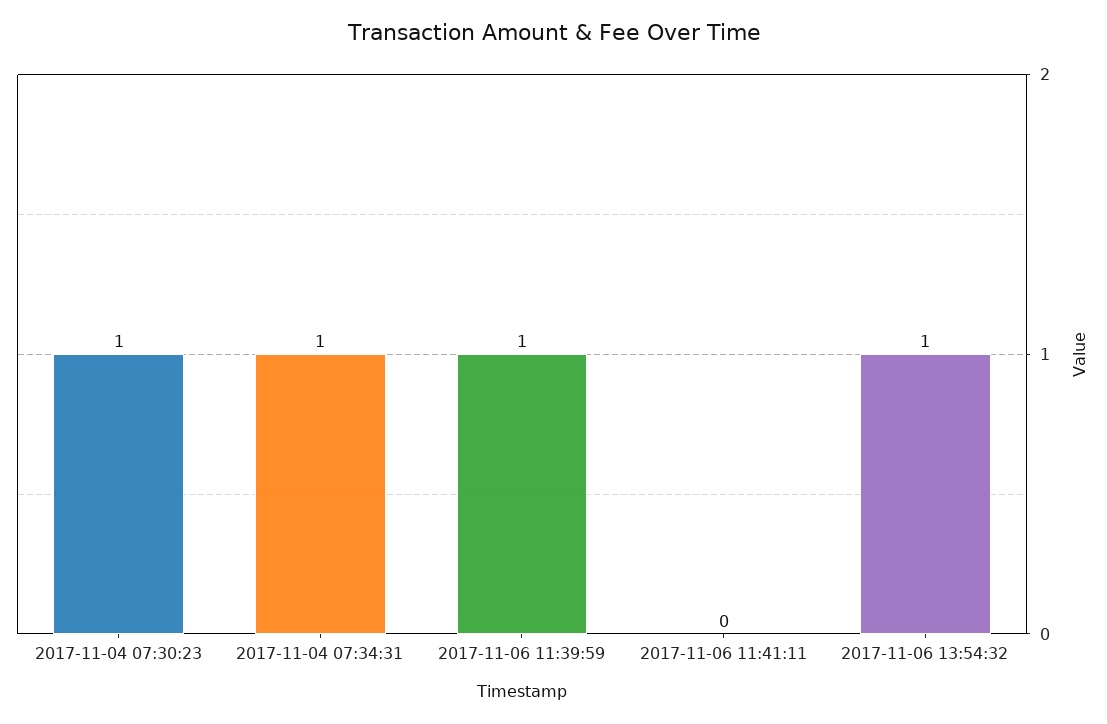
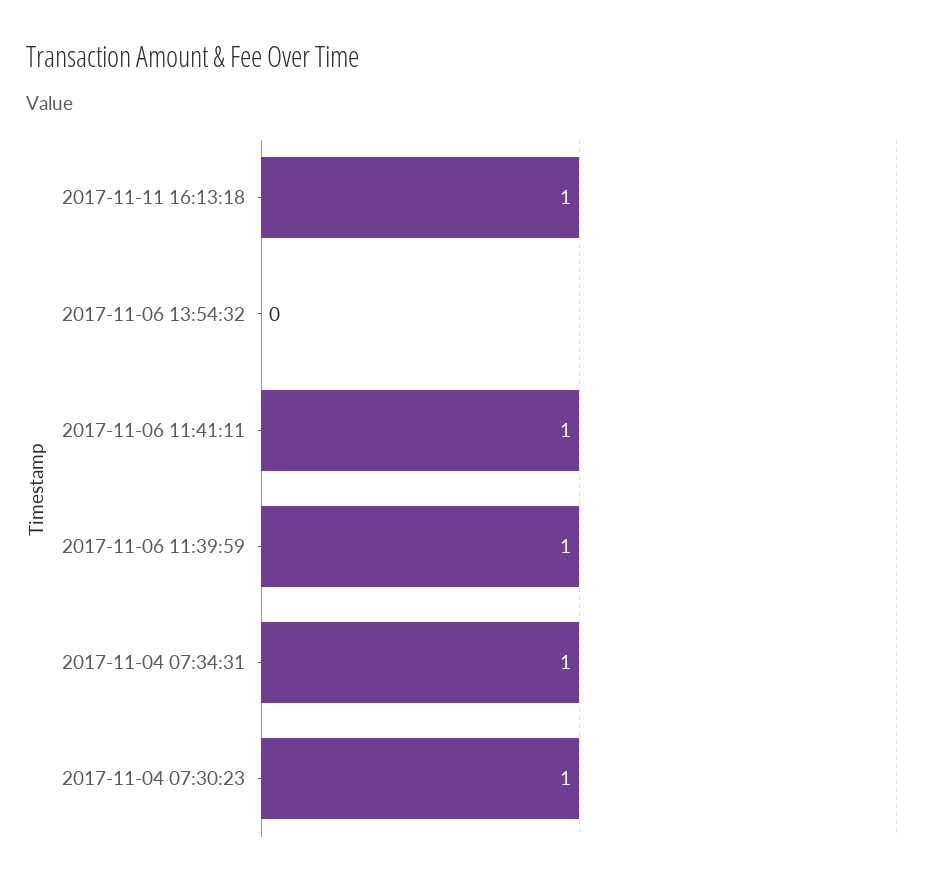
2017-11-06 11:41:11: 0 -> 1
2017-11-06 13:54:32: 1 -> 0
2017-11-11 16:13:18: none -> 1

